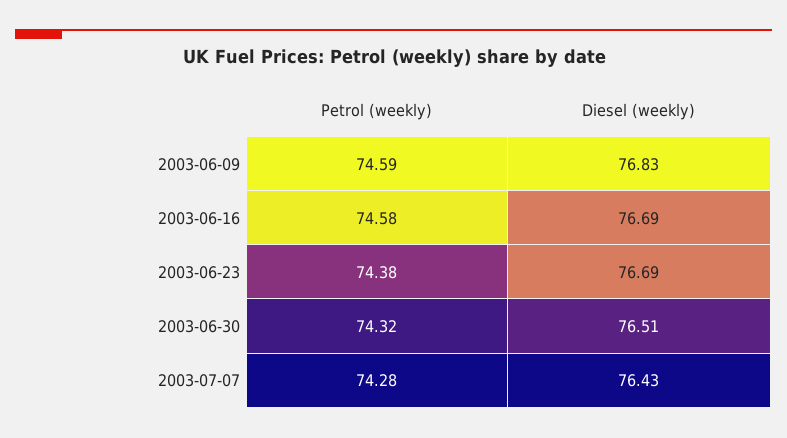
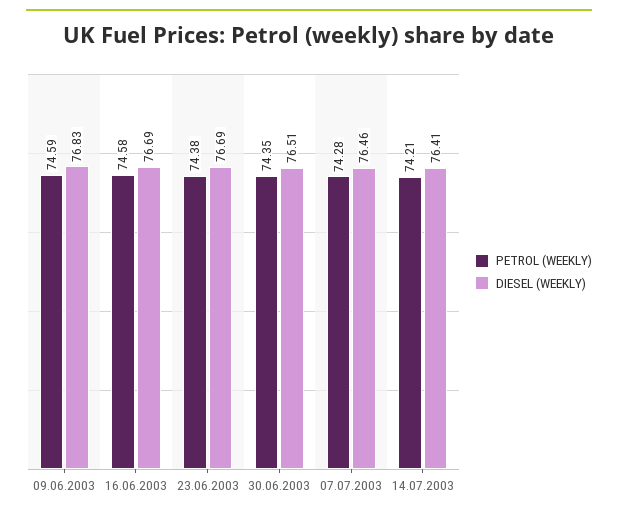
Petrol (weekly), 2003-06-30: 74.32 -> 74.35
Diesel (weekly), 2003-07-07: 76.43 -> 76.46
Petrol (weekly), 14.07.2003: none -> 74.21
Diesel (weekly), 14.07.2003: none -> 76.41

